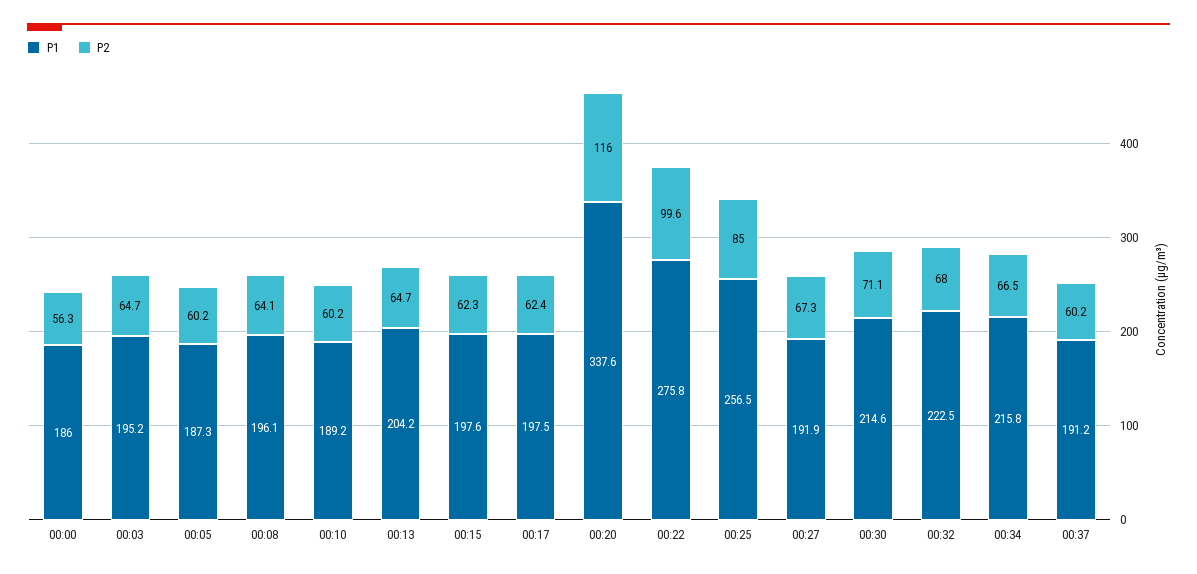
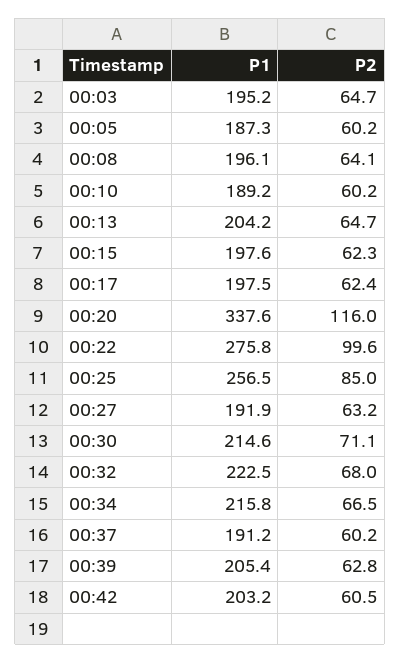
P1, 00:00: 186 -> none
P2, 00:00: 56.3 -> none
P2, 00:27: 67.3 -> 63.2
P1, 00:39: none -> 205.4
P2, 00:39: none -> 62.8
P1, 00:42: none -> 203.2
P2, 00:42: none -> 60.5

